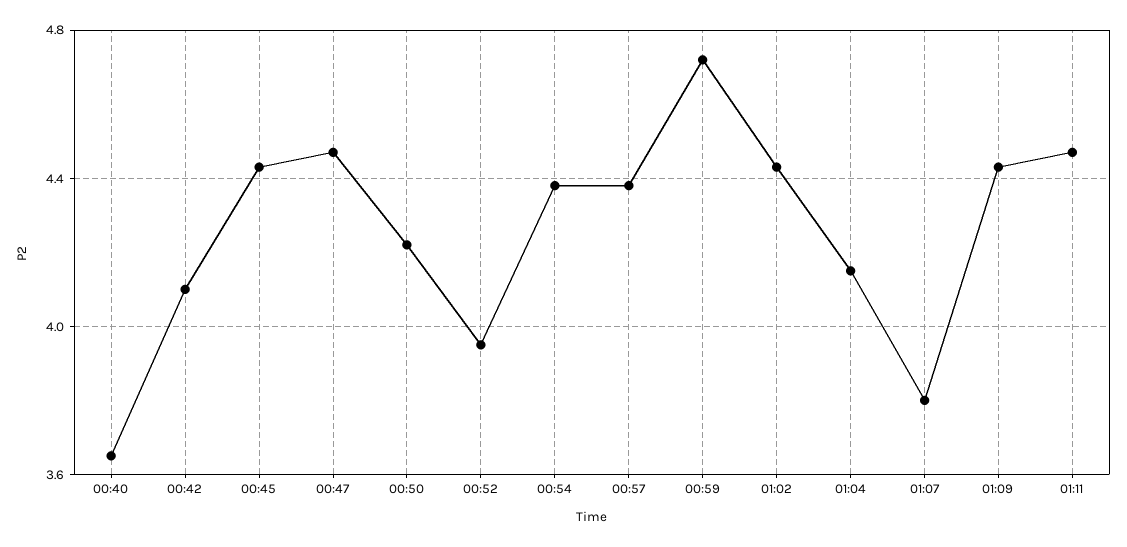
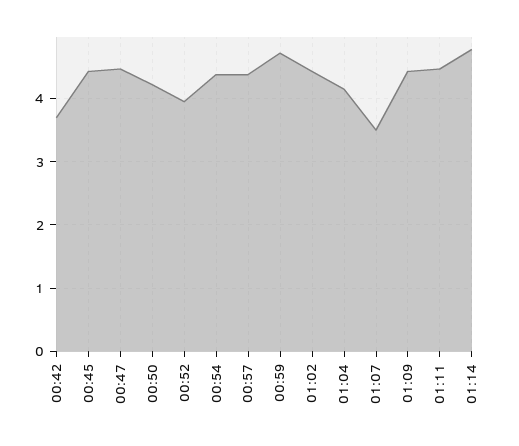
00:40: 3.65 -> none
00:42: 4.1 -> 3.7
01:07: 3.8 -> 3.5
01:14: none -> 4.8

